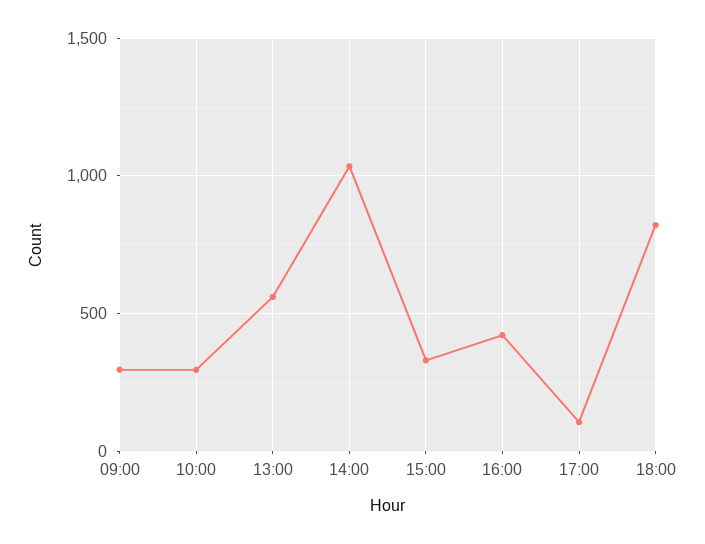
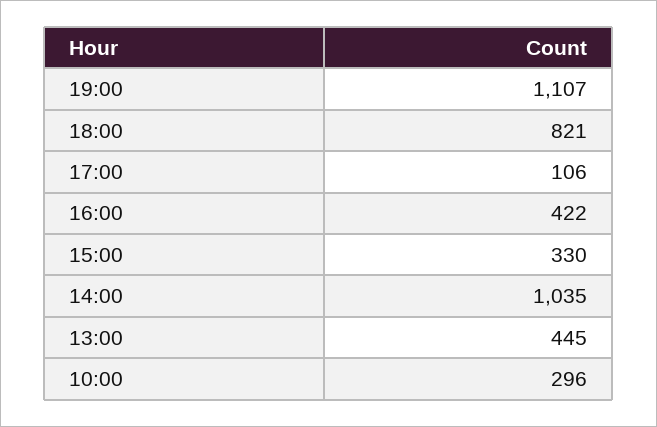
09:00: 300 -> none
13:00: 550 -> 445
19:00: none -> 1107

